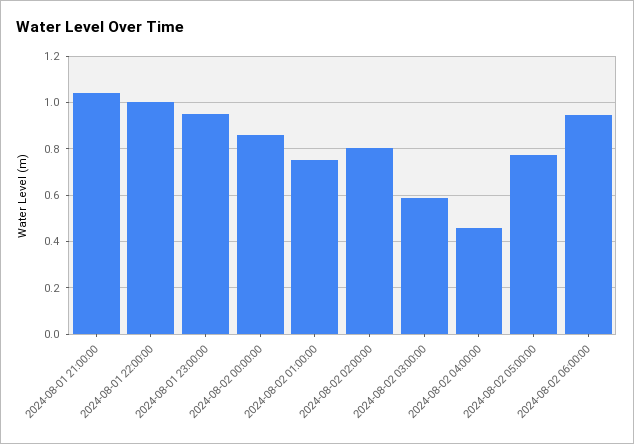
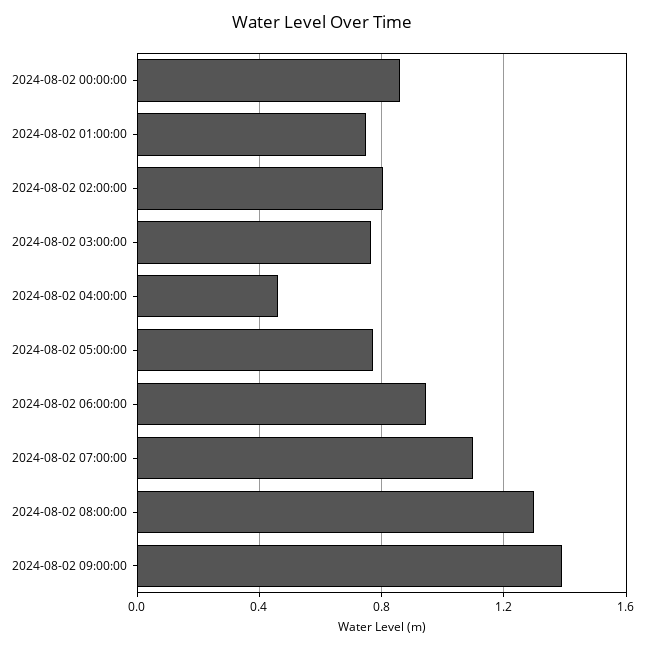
2024-08-01 21:00:00: 1.05 -> none
2024-08-01 22:00:00: 1 -> none
2024-08-01 23:00:00: 0.95 -> none
2024-08-02 03:00:00: 0.6 -> 0.75
2024-08-02 07:00:00: none -> 1.1
2024-08-02 08:00:00: none -> 1.3
2024-08-02 09:00:00: none -> 1.4

